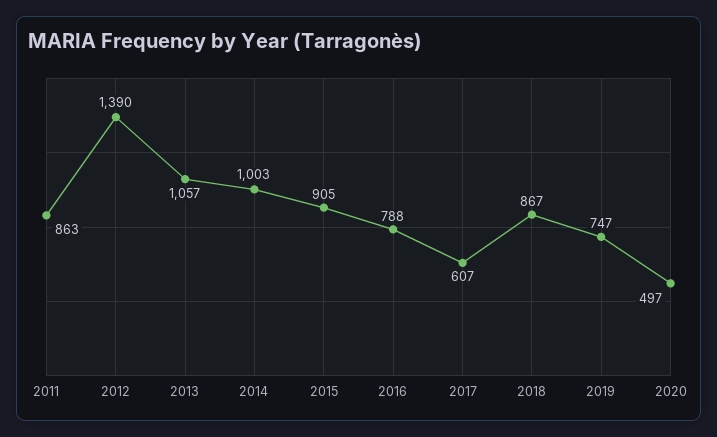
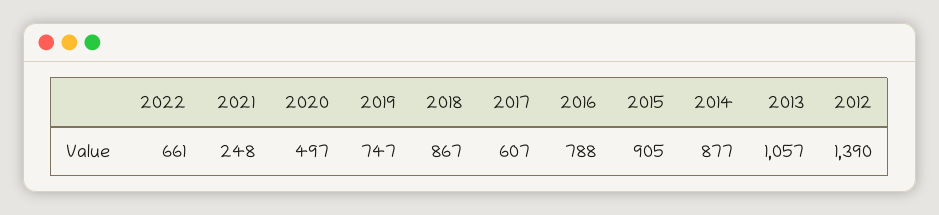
2011: 863 -> none
2014: 1003 -> 877
2022: none -> 661
2021: none -> 248

